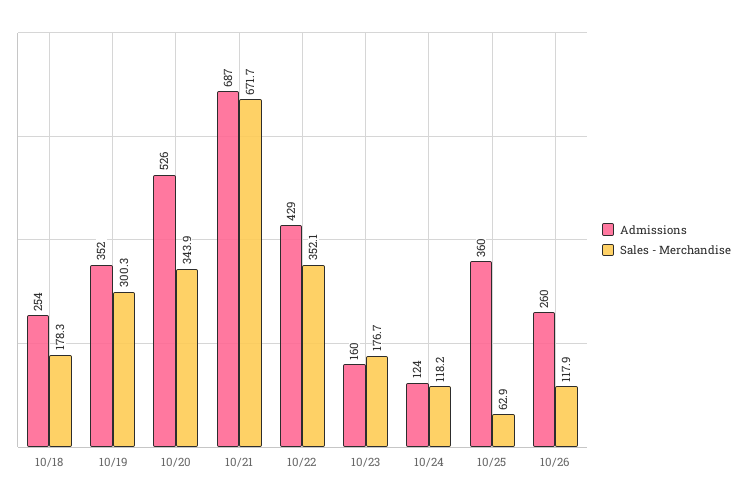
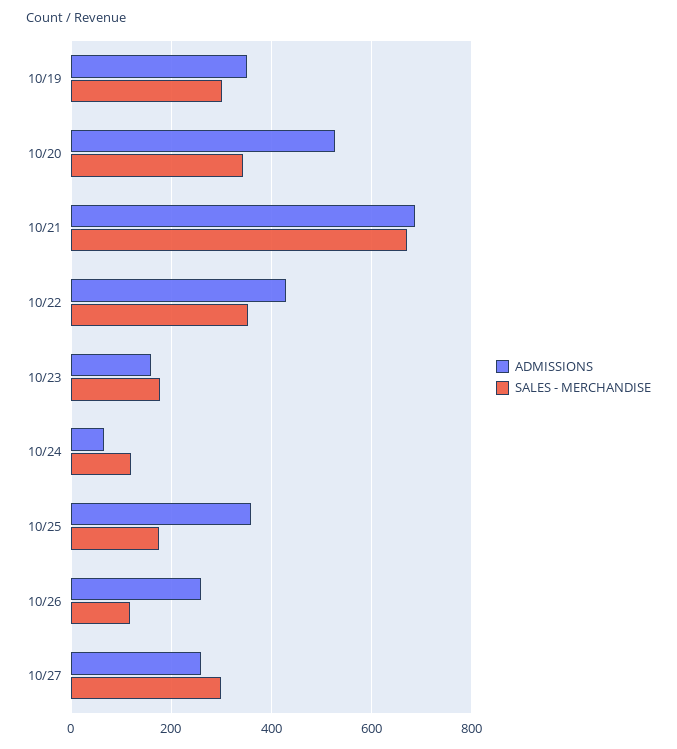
Admissions, 10/18: 254 -> none
Sales - Merchandise, 10/18: 178.3 -> none
Admissions, 10/24: 124 -> 60
Sales - Merchandise, 10/25: 62.9 -> 180
Admissions, 10/27: none -> 260
Sales - Merchandise, 10/27: none -> 300

